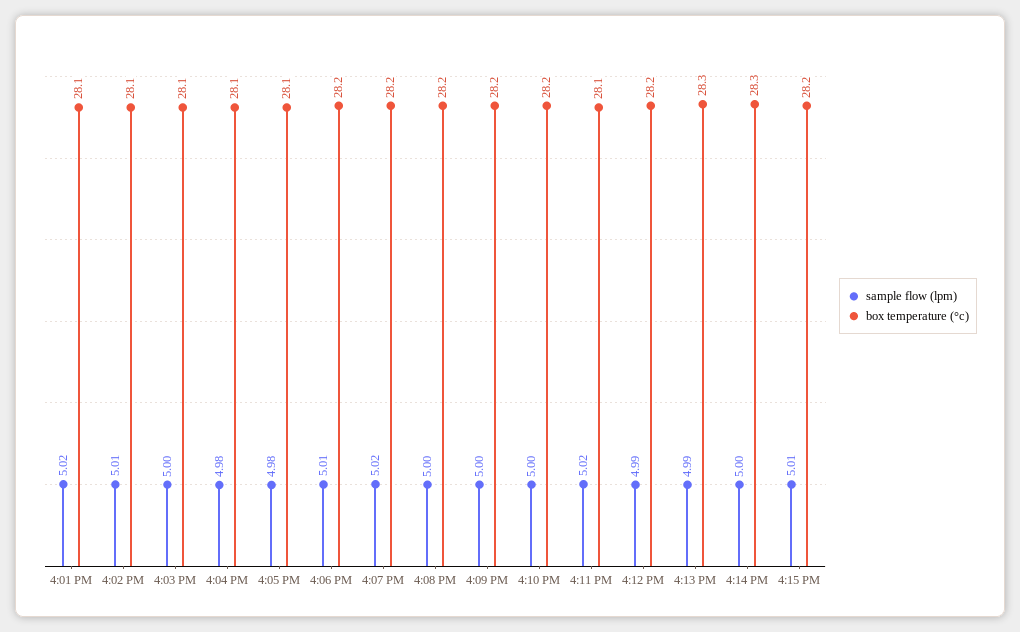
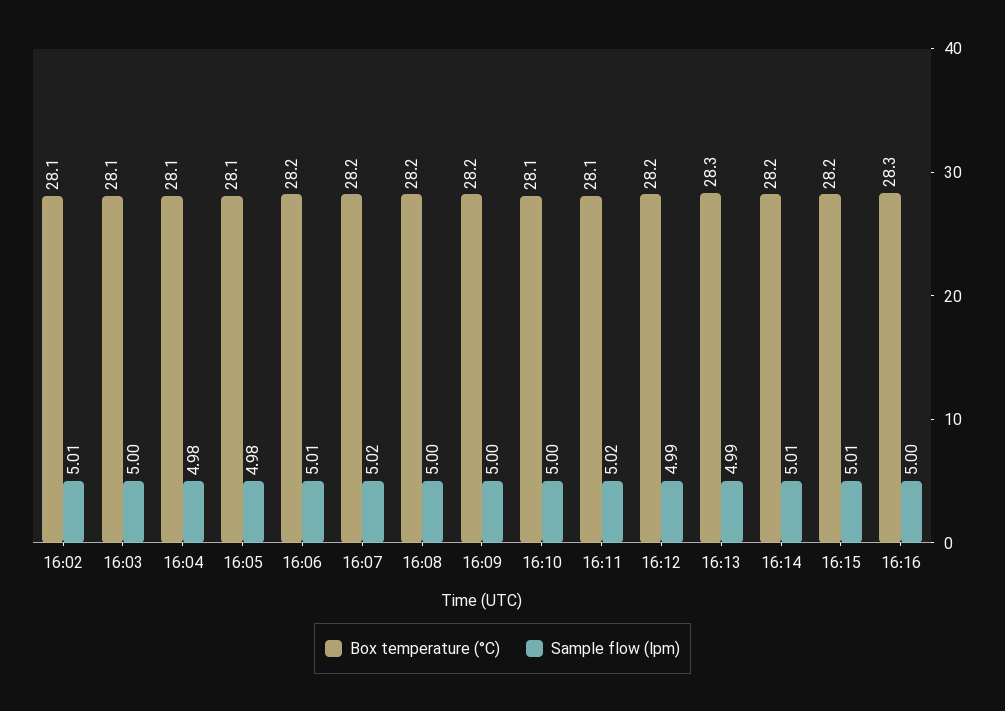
sample flow (lpm), 4:01 PM: 5.02 -> none
box temperature (°c), 4:01 PM: 28.1 -> none
box temperature (°c), 4:10 PM: 28.2 -> 28.1
sample flow (lpm), 4:14 PM: 5 -> 5.01
box temperature (°c), 4:14 PM: 28.3 -> 28.2
box temperature (°c), 16:16: none -> 28.3
sample flow (lpm), 16:16: none -> 5

